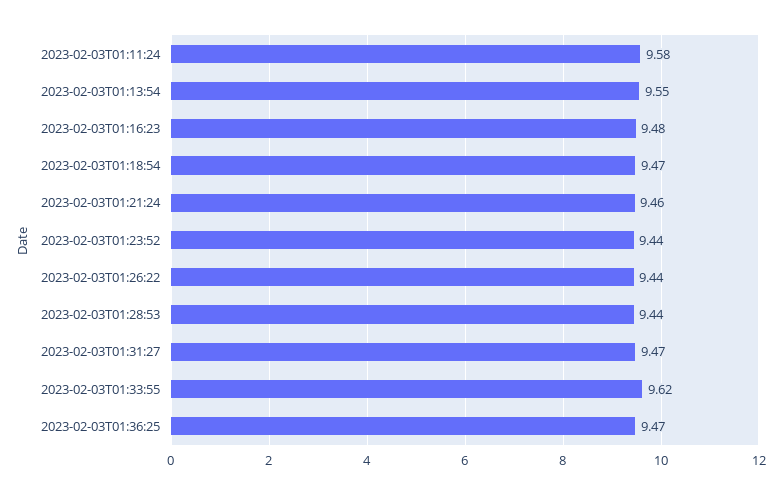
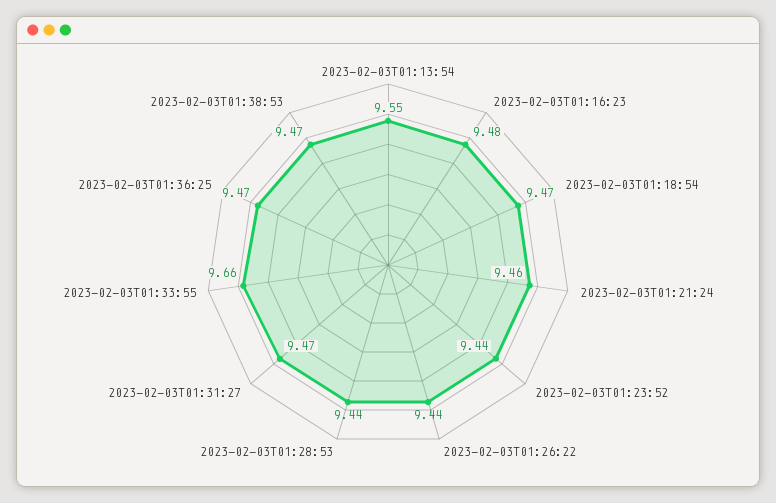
2023-02-03T01:11:24: 9.58 -> none
2023-02-03T01:33:55: 9.62 -> 9.66
2023-02-03T01:38:53: none -> 9.47

